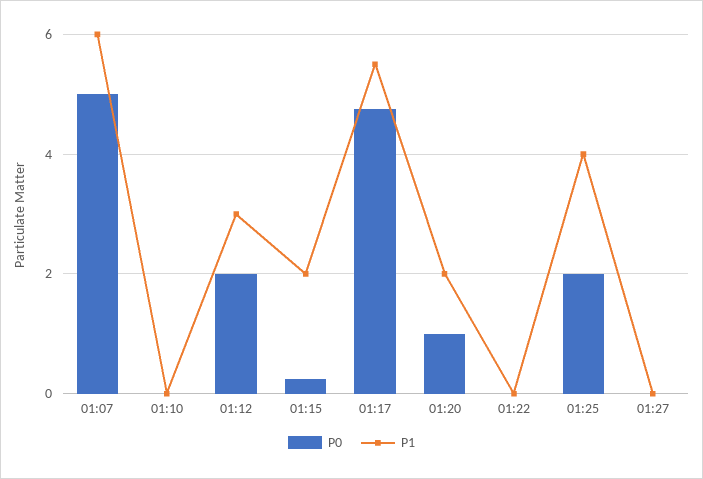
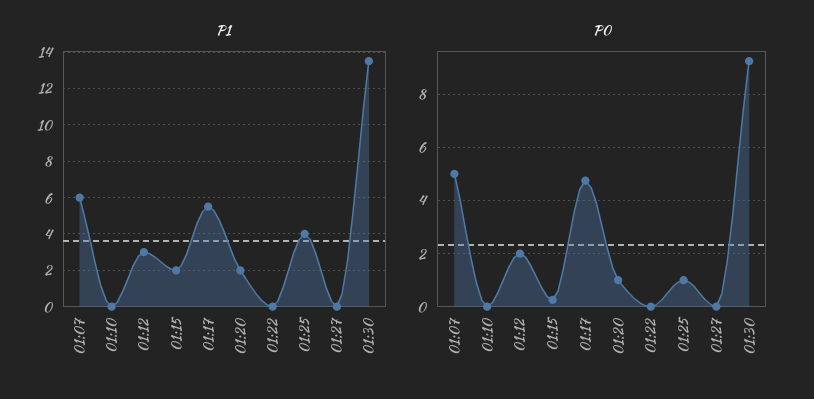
P0, 01:25: 2 -> 1
P1, 01:30: none -> 13.5
P0, 01:30: none -> 9.25

